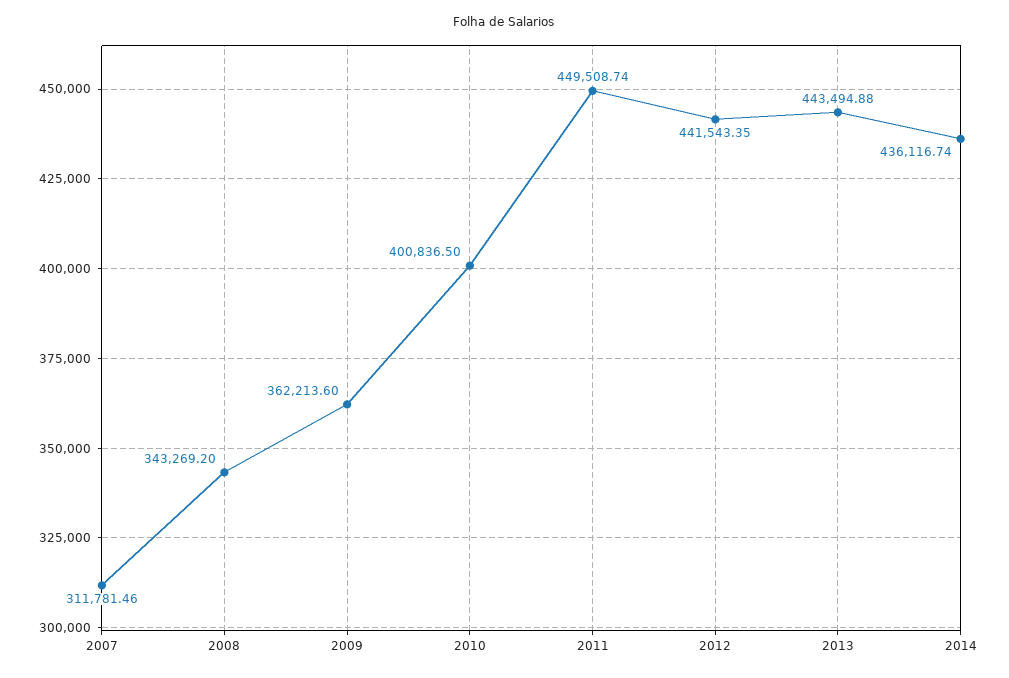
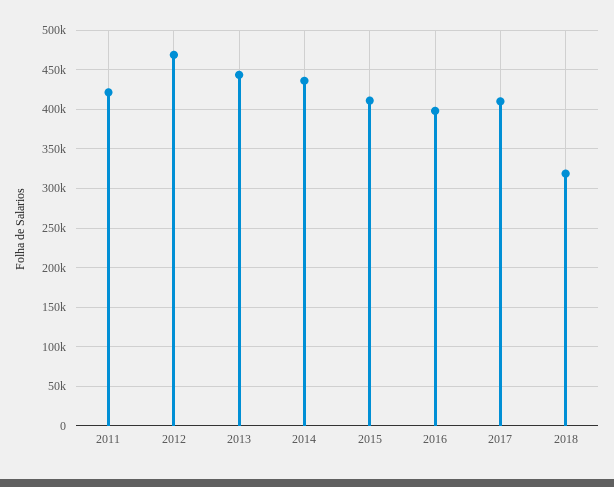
2007: 311781.46 -> none
2008: 343269.2 -> none
2009: 362213.6 -> none
2010: 400836.5 -> none
2011: 449508.74 -> 420000
2012: 441543.35 -> 470000
2015: none -> 410000
2016: none -> 400000
2017: none -> 410000
2018: none -> 320000

